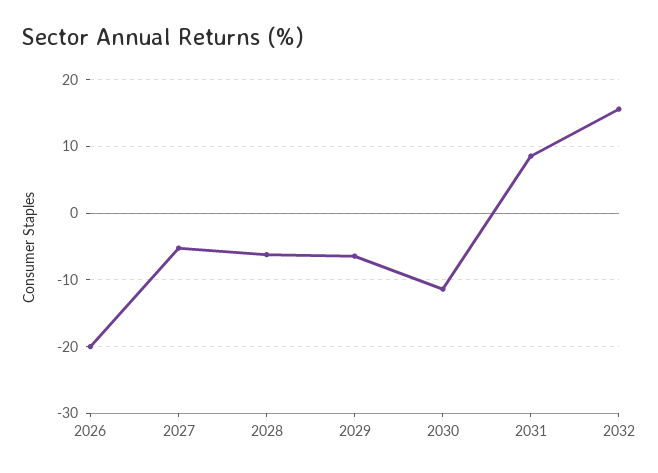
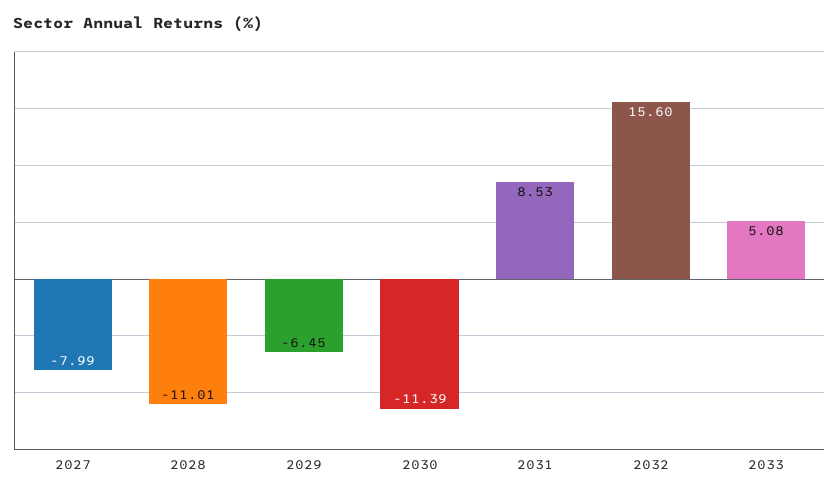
2026: -20 -> none
2027: -5 -> -7.99
2028: -6 -> -11.01
2033: none -> 5.08

